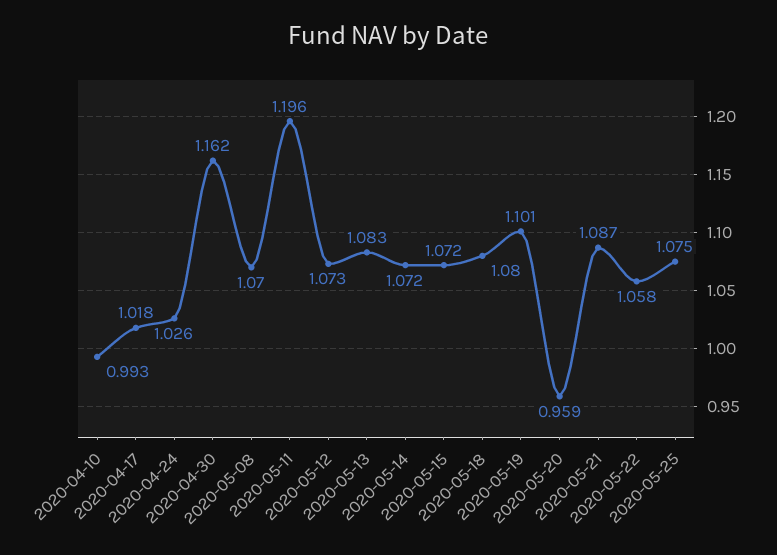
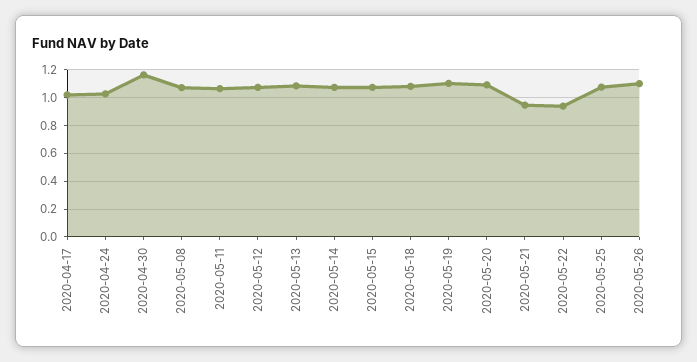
2020-04-10: 0.993 -> none
2020-05-11: 1.196 -> 1.05
2020-05-20: 0.959 -> 1.1
2020-05-21: 1.087 -> 0.95
2020-05-22: 1.058 -> 0.95
2020-05-26: none -> 1.1

